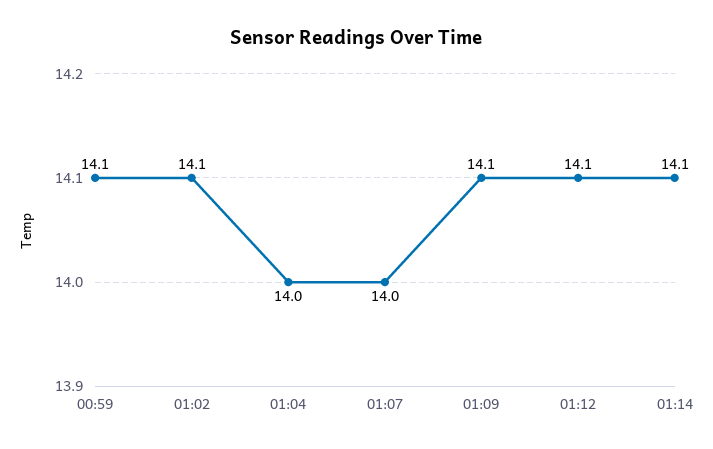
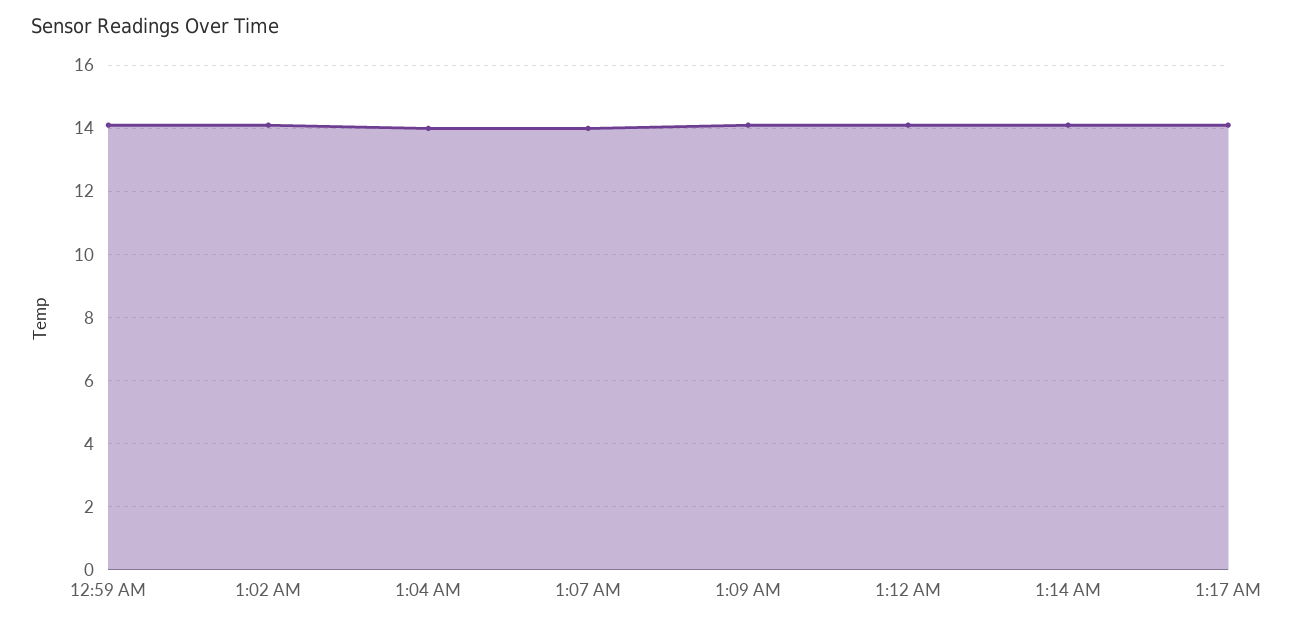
1:17 AM: none -> 14

